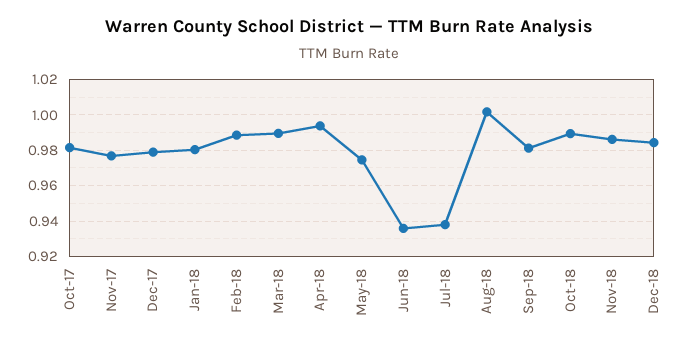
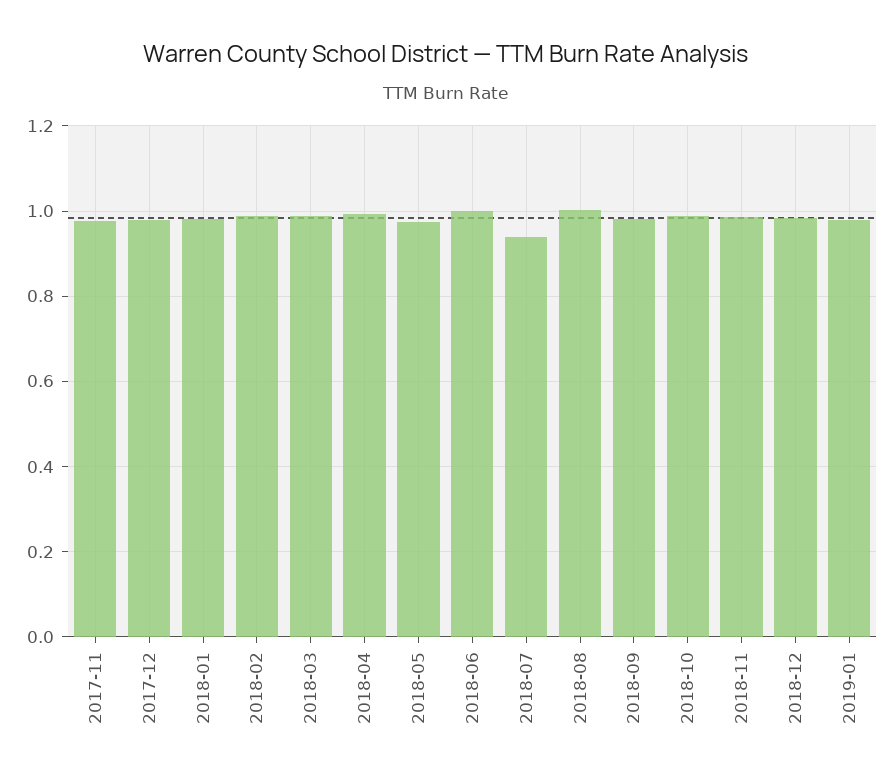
Oct-17: 0.98 -> none
Jun-18: 0.935 -> 1
2019-01: none -> 0.98

